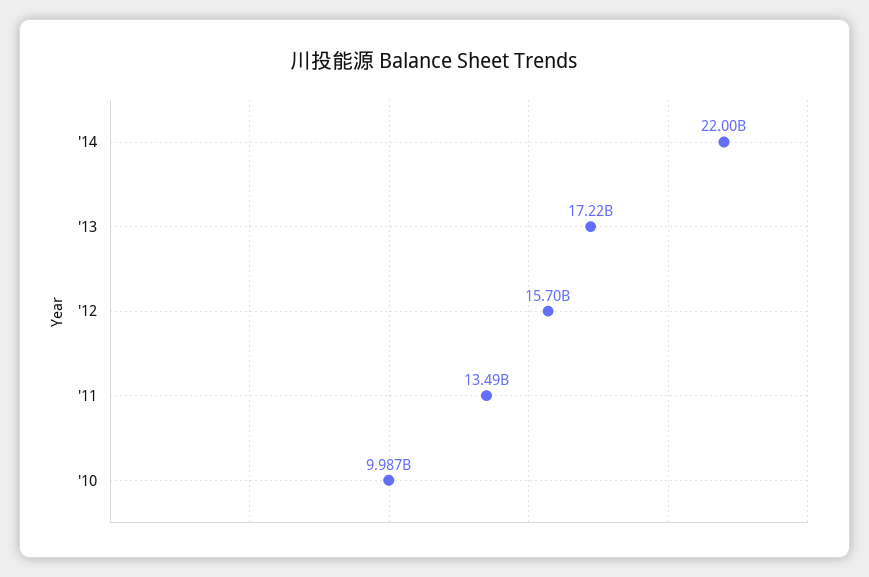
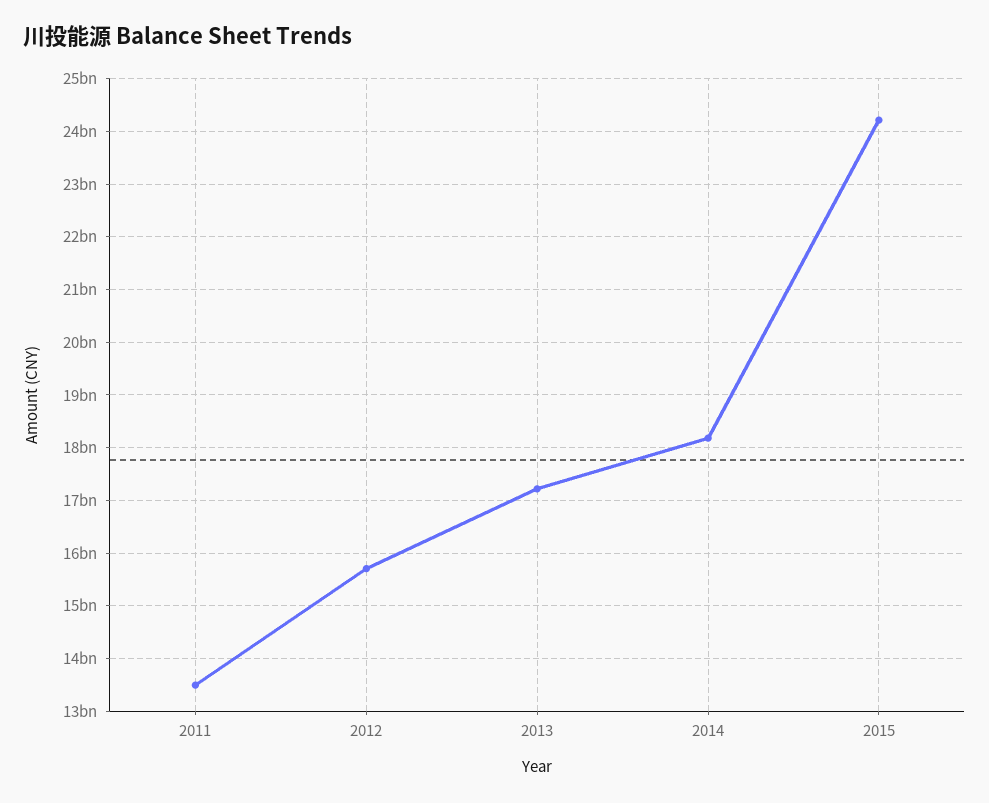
'14: 22000000000 -> 18200000000
'10: 9987000000 -> none
2015: none -> 24200000000

